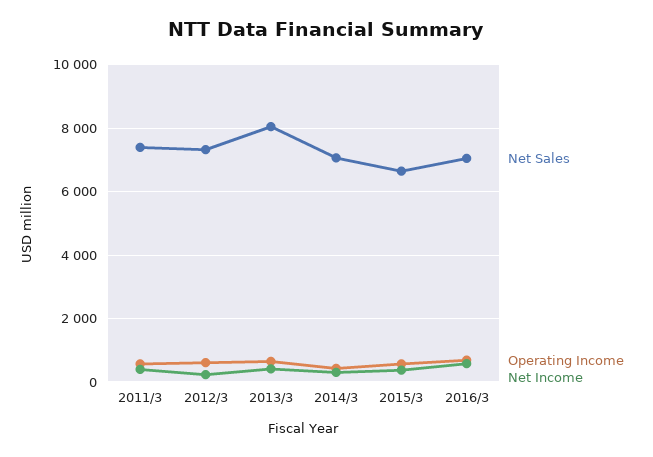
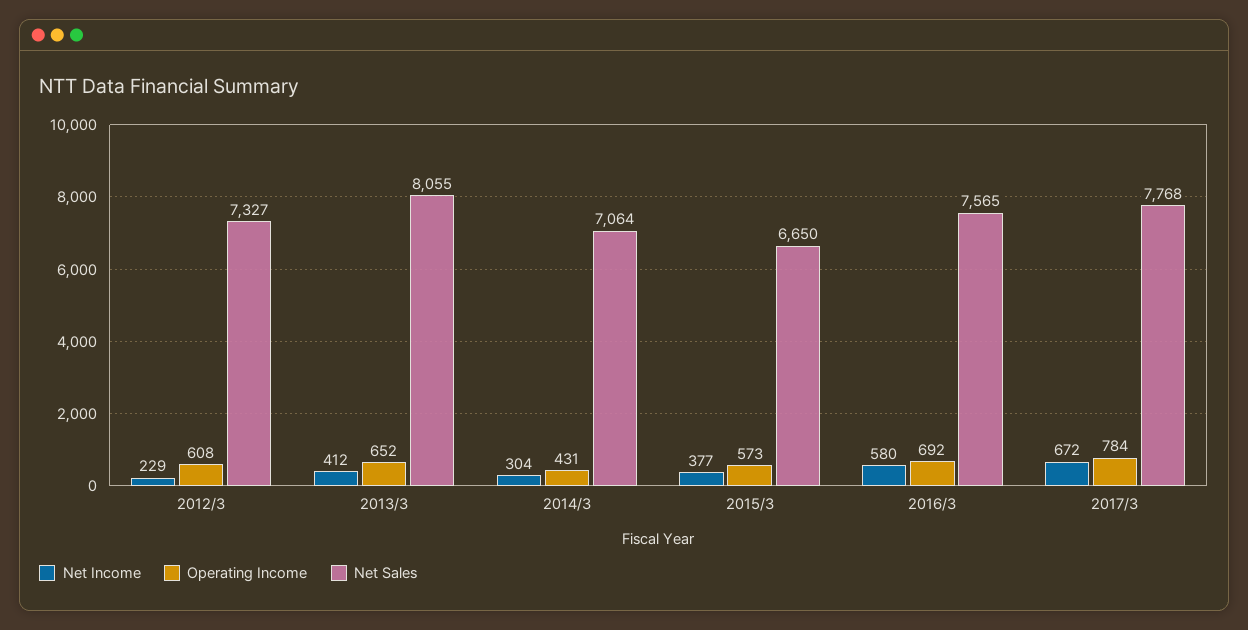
Net Sales, 2011/3: 7400 -> none
Operating Income, 2011/3: 600 -> none
Net Income, 2011/3: 400 -> none
Net Sales, 2016/3: 7000 -> 7565
Net Income, 2017/3: none -> 672
Operating Income, 2017/3: none -> 784
Net Sales, 2017/3: none -> 7768

